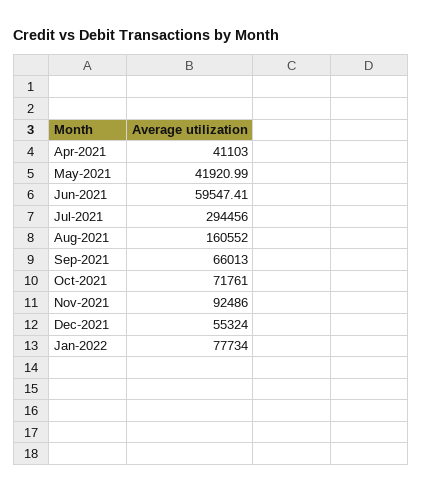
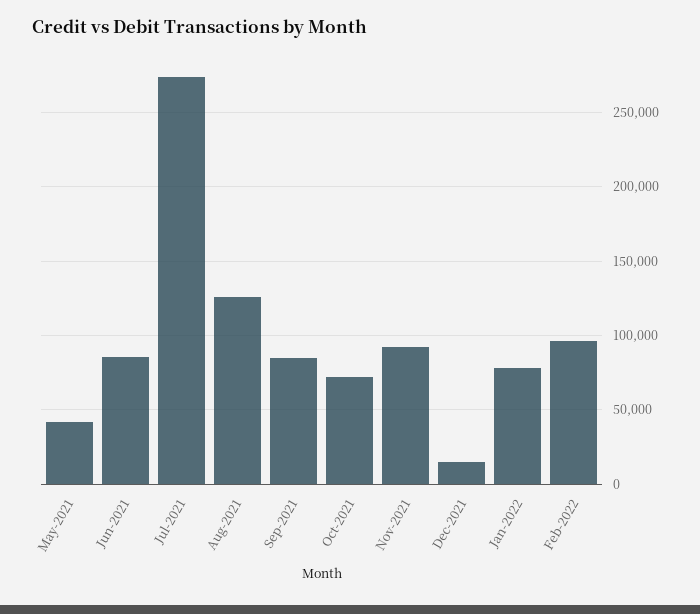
Apr-2021: 41103 -> none
Jun-2021: 59547.41 -> 85000
Jul-2021: 294456 -> 275000
Aug-2021: 160552 -> 125000
Sep-2021: 66013 -> 85000
Dec-2021: 55324 -> 15000
Feb-2022: none -> 95000

